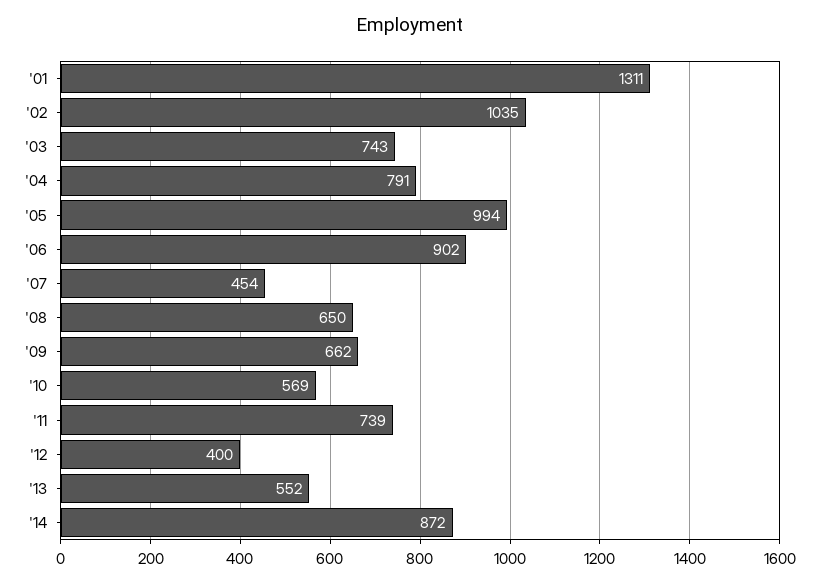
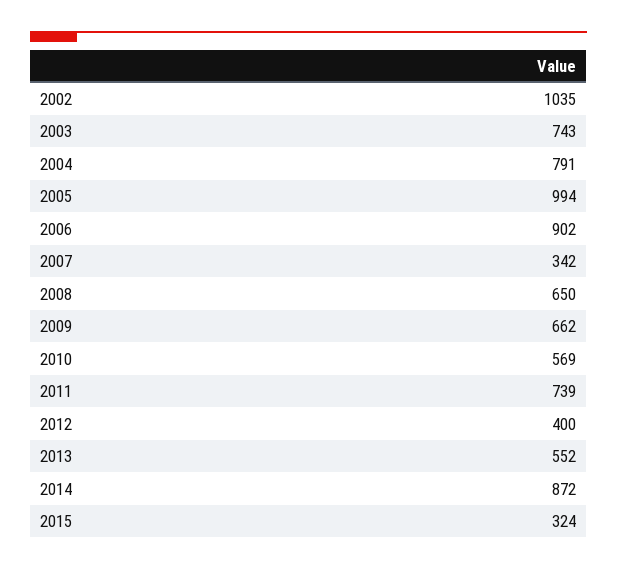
'01: 1311 -> none
'07: 454 -> 342
2015: none -> 324

